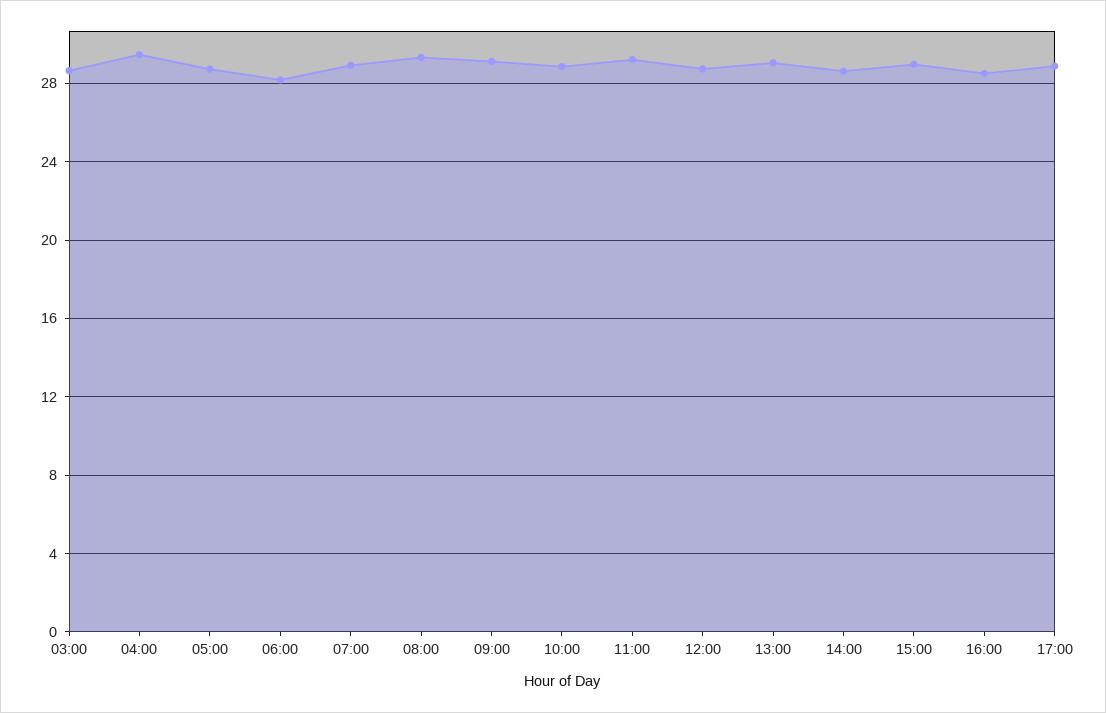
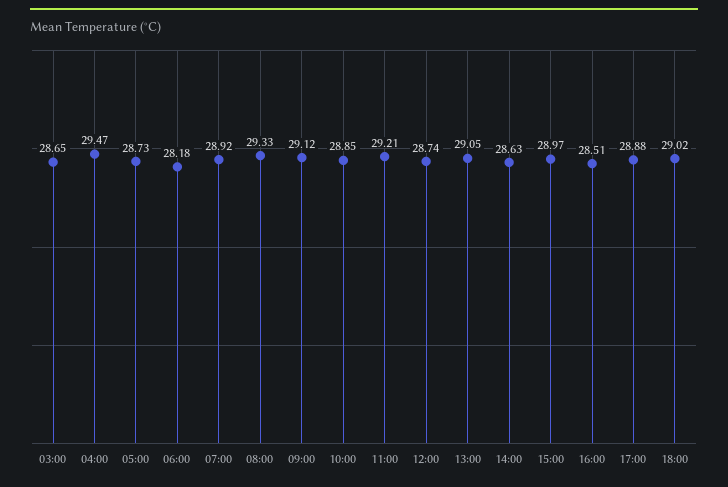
18:00: none -> 29.02

